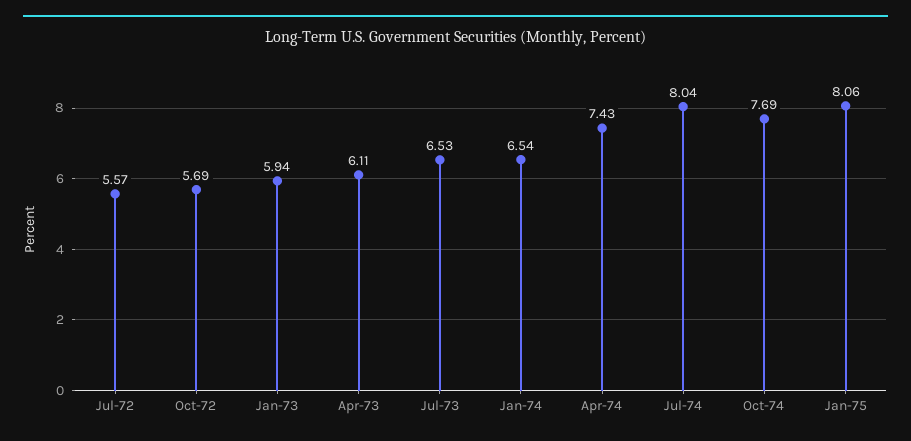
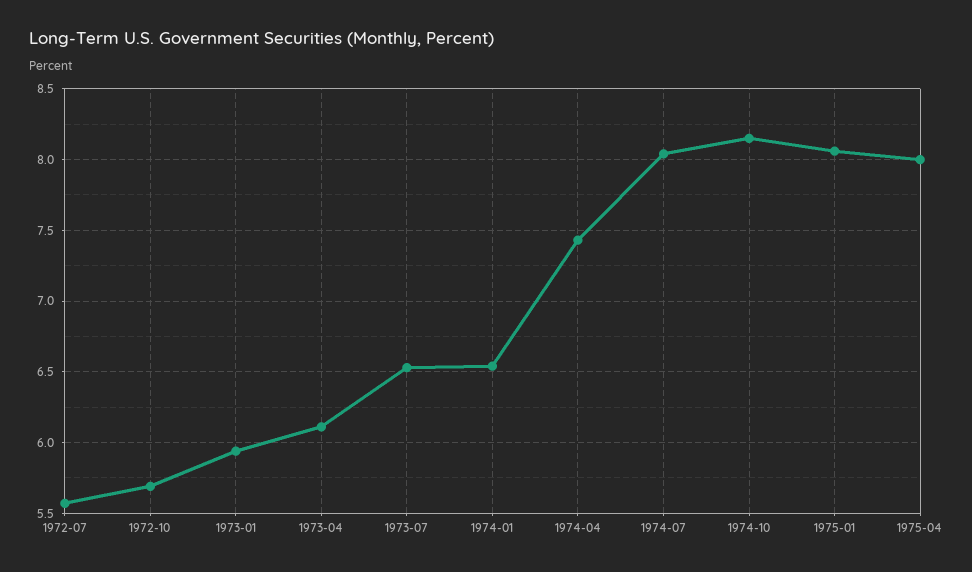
Oct-74: 7.69 -> 8.15
1975-04: none -> 8

